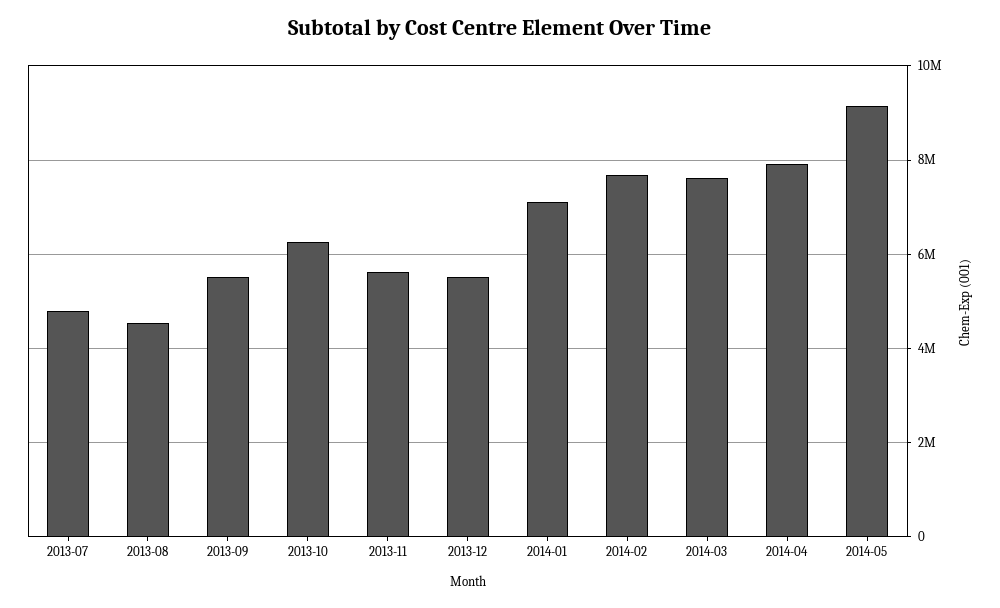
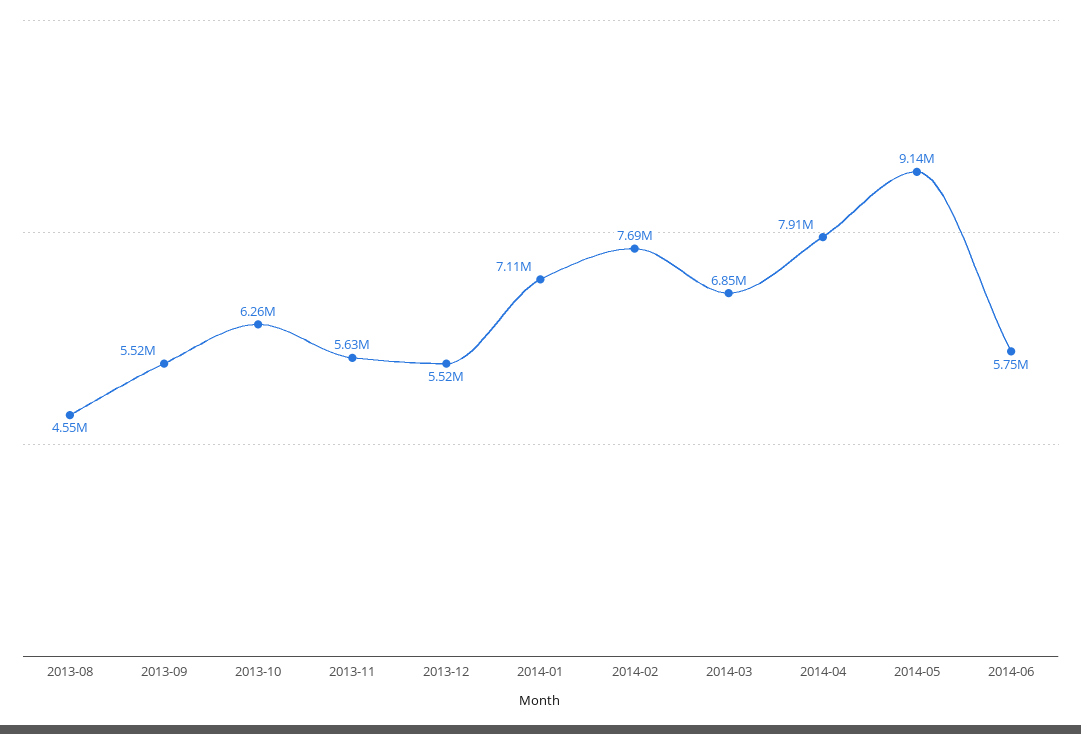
2013-07: 4800000 -> none
2014-03: 7600000 -> 6850000
2014-06: none -> 5750000

